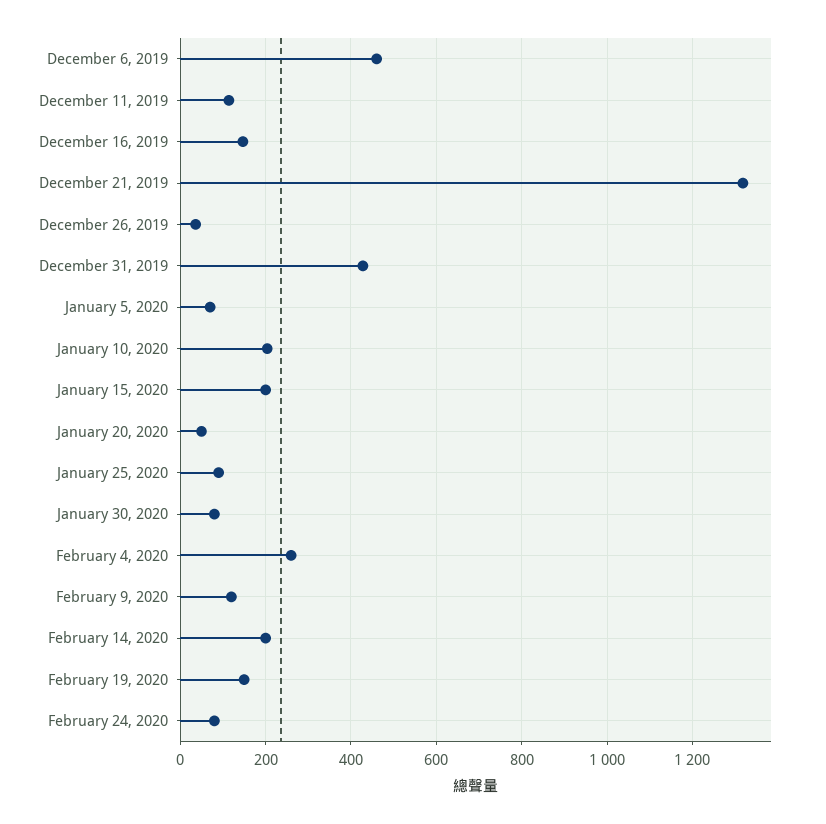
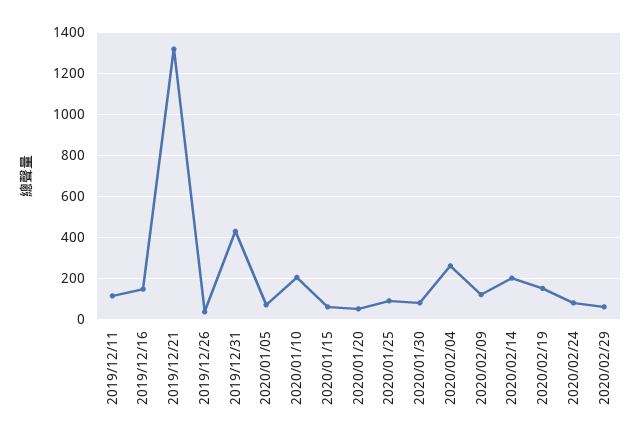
December 6, 2019: 460 -> none
January 15, 2020: 200 -> 50
2020/02/29: none -> 50

